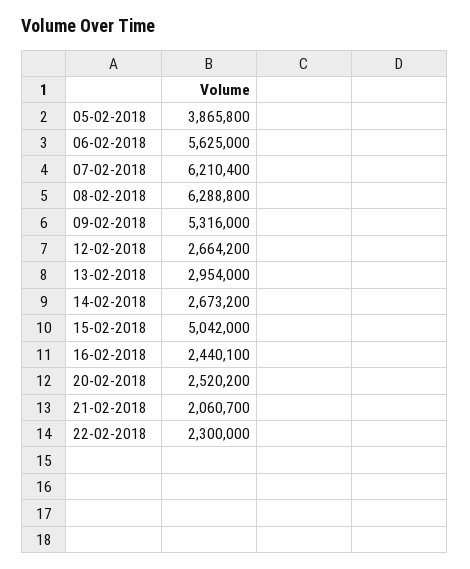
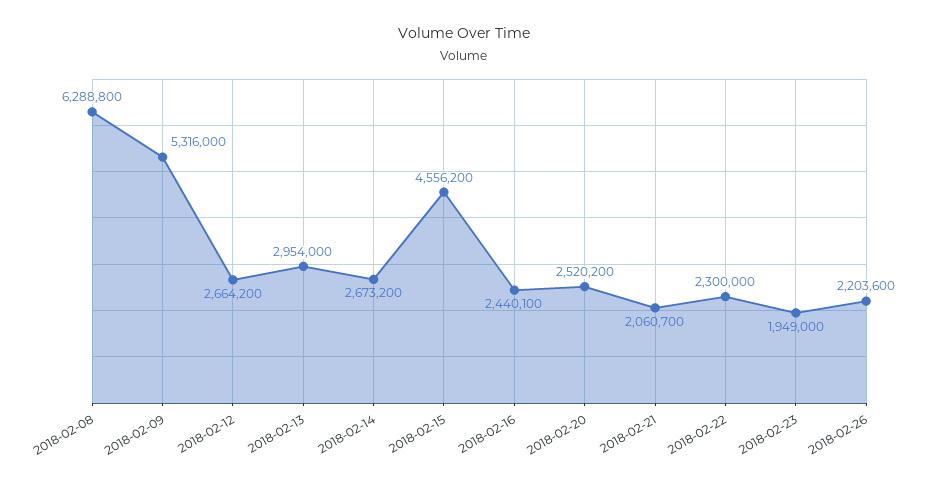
05-02-2018: 3865800 -> none
06-02-2018: 5625000 -> none
07-02-2018: 6210400 -> none
15-02-2018: 5042000 -> 4556200
2018-02-23: none -> 1949000
2018-02-26: none -> 2203600

